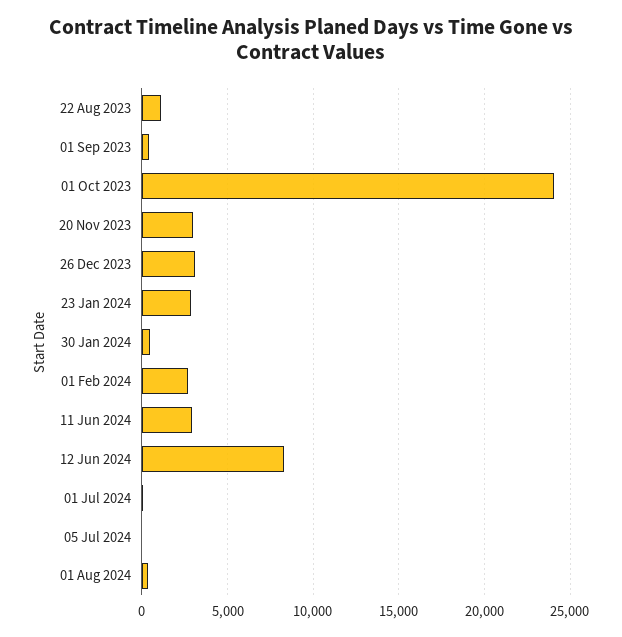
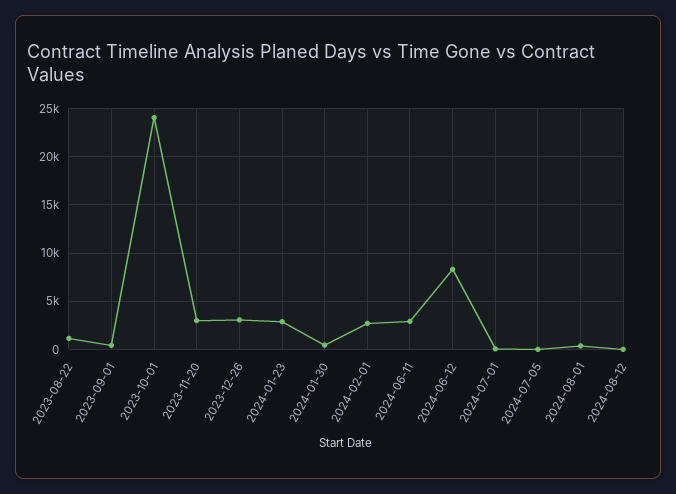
2024-08-12: none -> 0

